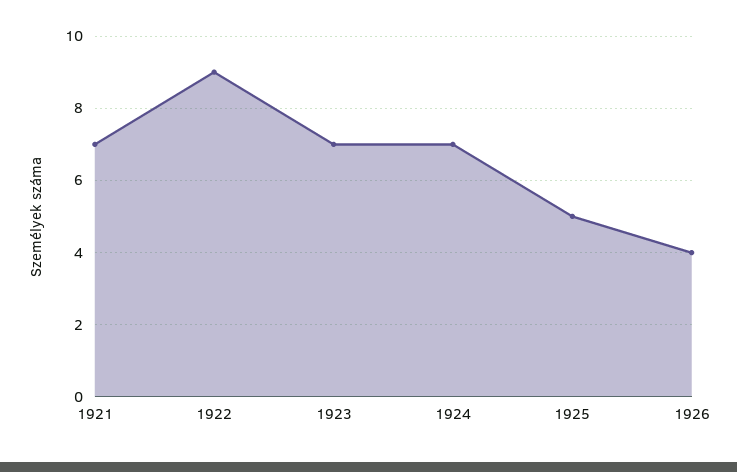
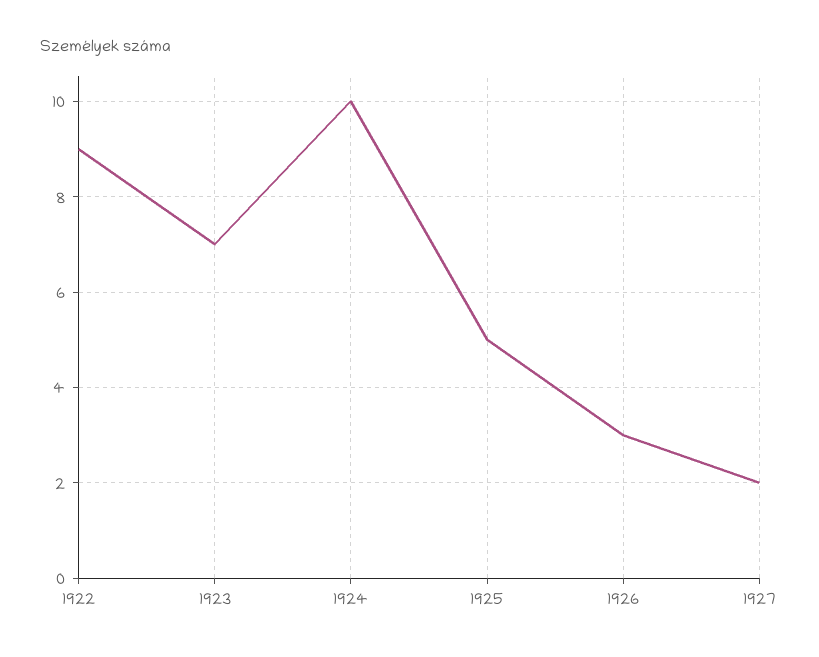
1921: 7 -> none
1924: 7 -> 10
1926: 4 -> 3
1927: none -> 2

